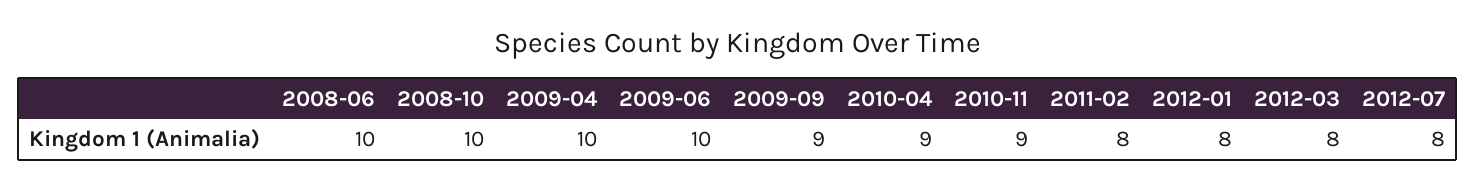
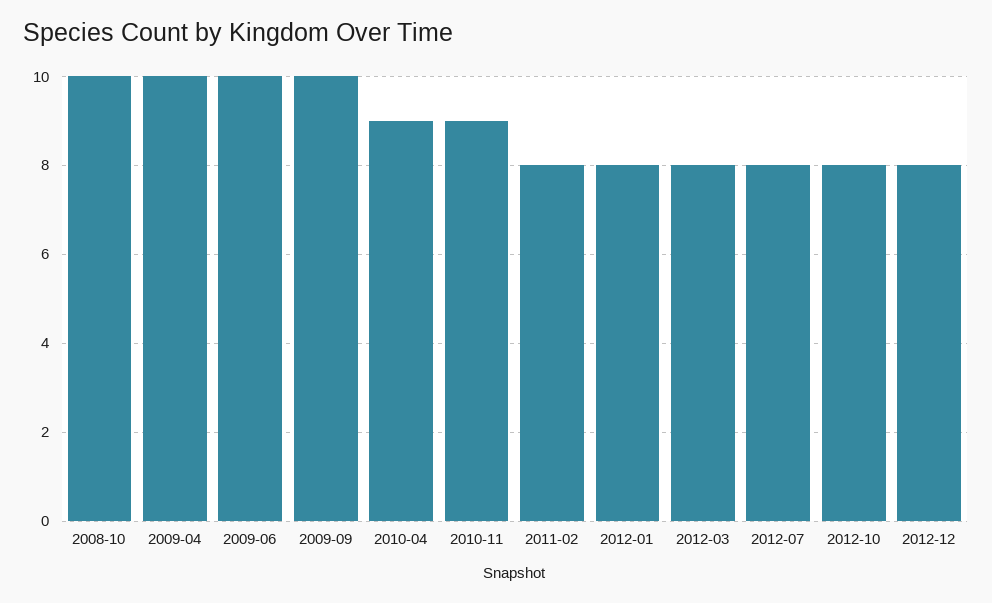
2008-06: 10 -> none
2009-09: 9 -> 10
2012-10: none -> 8
2012-12: none -> 8

